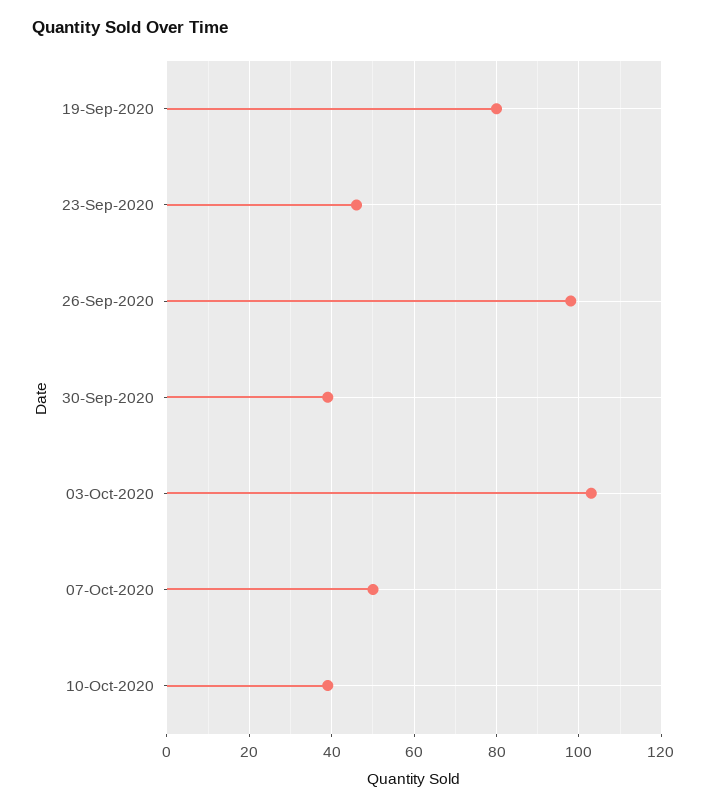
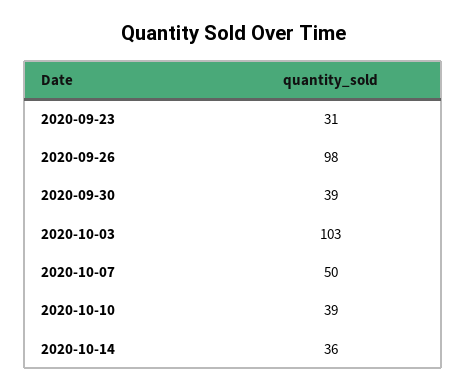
19-Sep-2020: 80 -> none
23-Sep-2020: 45 -> 31
2020-10-14: none -> 36

